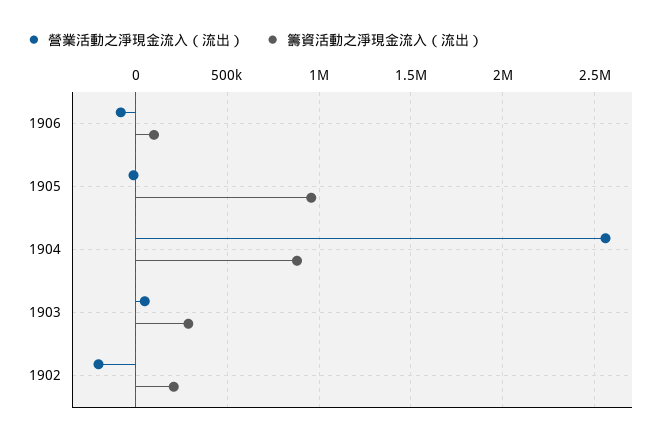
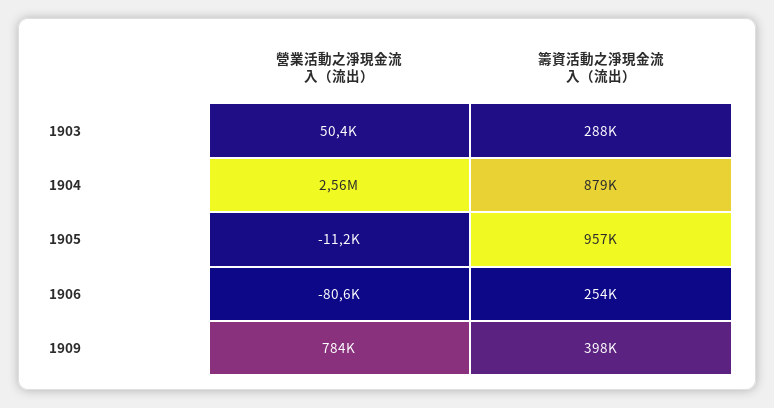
籌資活動之淨現金流入（流出）, 1906: 100000 -> 254000
營業活動之淨現金流入（流出）, 1902: -200000 -> none
籌資活動之淨現金流入（流出）, 1902: 200000 -> none
營業活動之淨現金流入（流出）, 1909: none -> 784000
籌資活動之淨現金流入（流出）, 1909: none -> 398000

